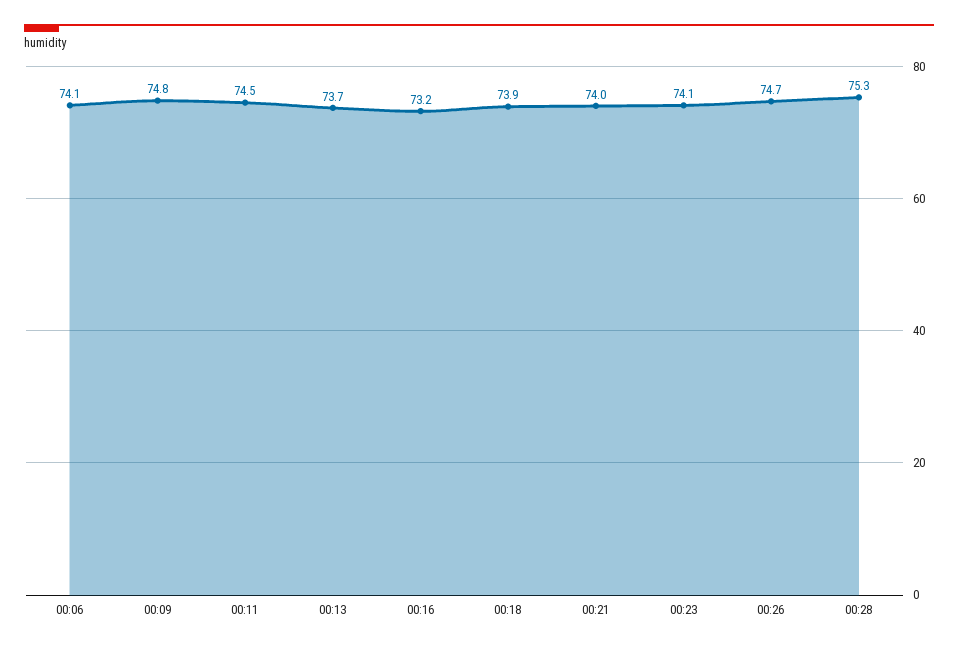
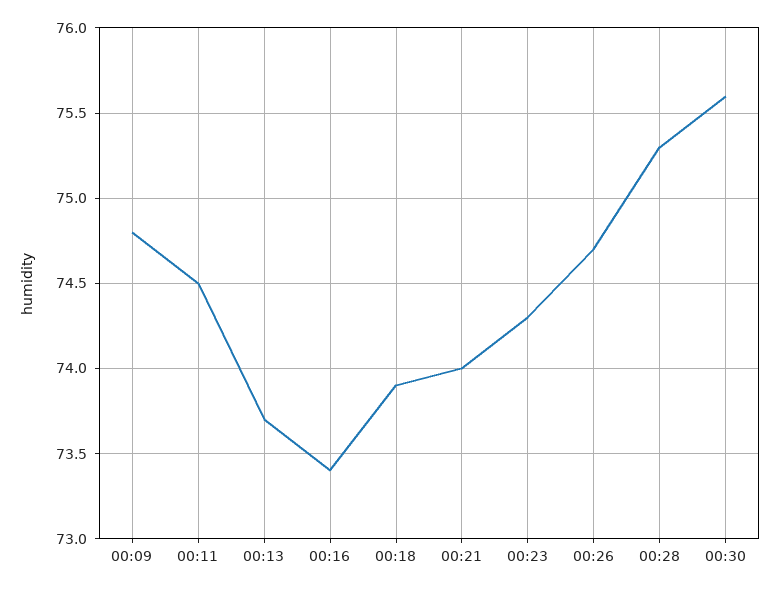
00:06: 74.1 -> none
00:16: 73.2 -> 73.4
00:23: 74.1 -> 74.3
00:30: none -> 75.6

